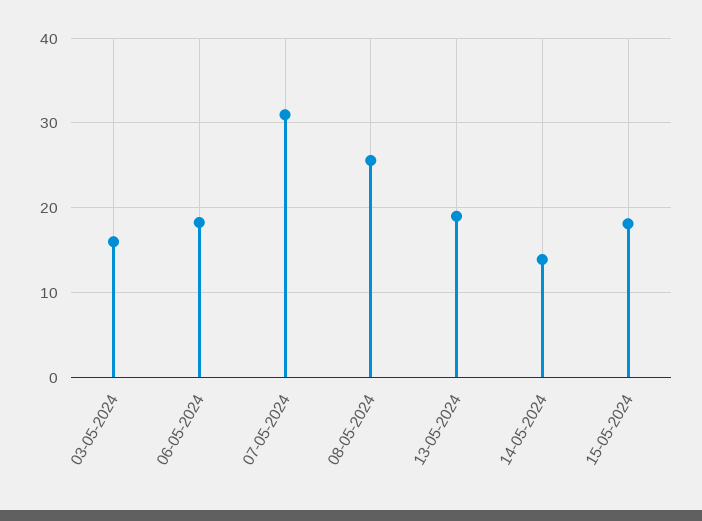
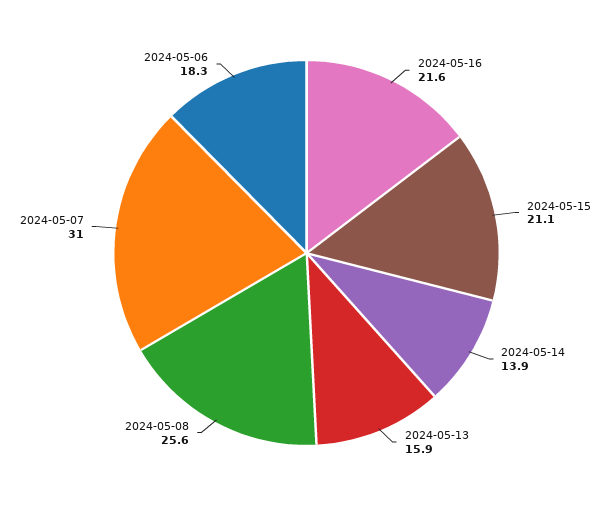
03-05-2024: 16 -> none
13-05-2024: 19 -> 15.9
15-05-2024: 18 -> 21.1
2024-05-16: none -> 21.6

